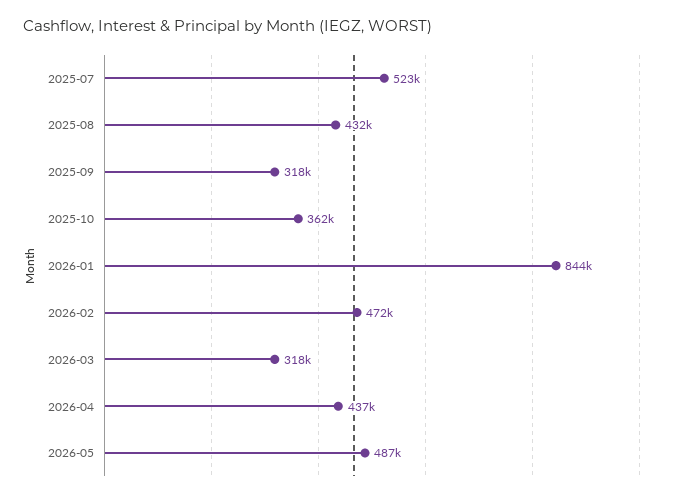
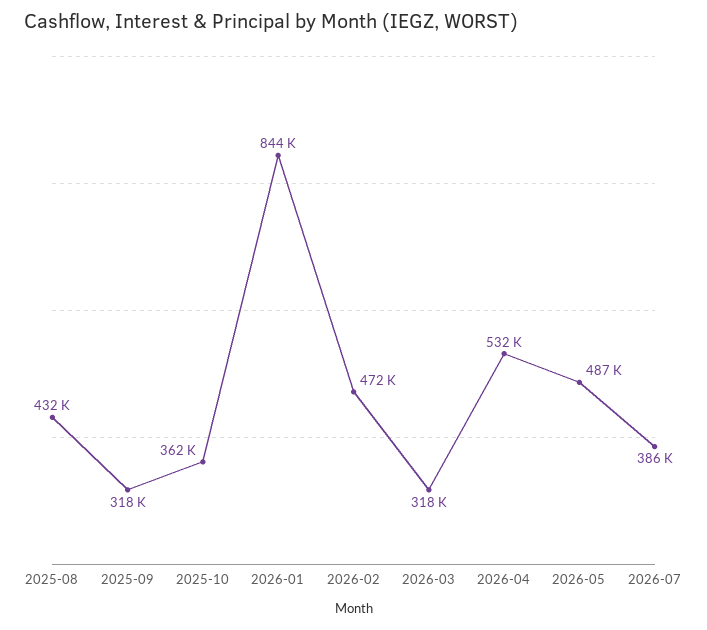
2025-07: 523000 -> none
2026-04: 437000 -> 532000
2026-07: none -> 386000

